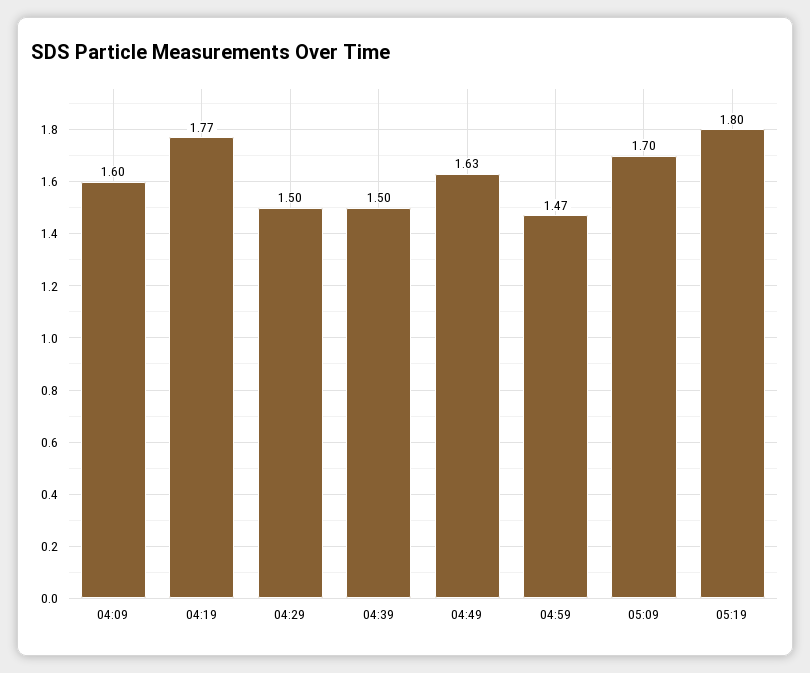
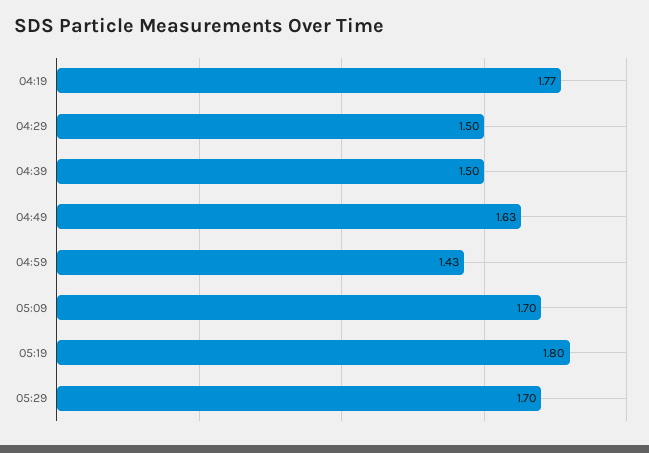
04:09: 1.6 -> none
04:59: 1.47 -> 1.43
05:29: none -> 1.7

